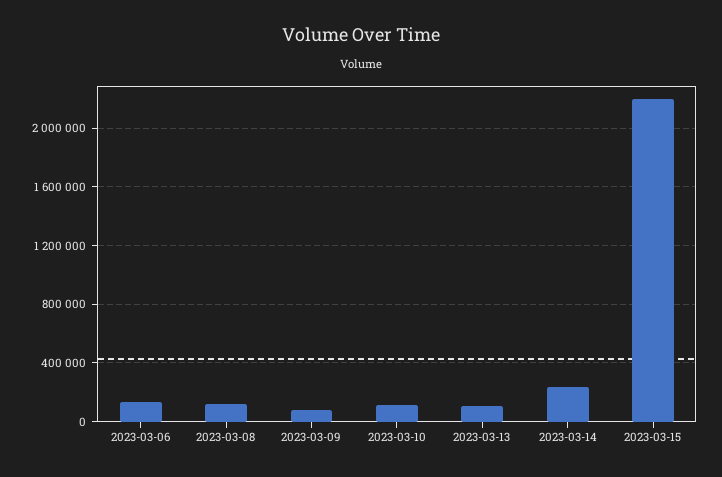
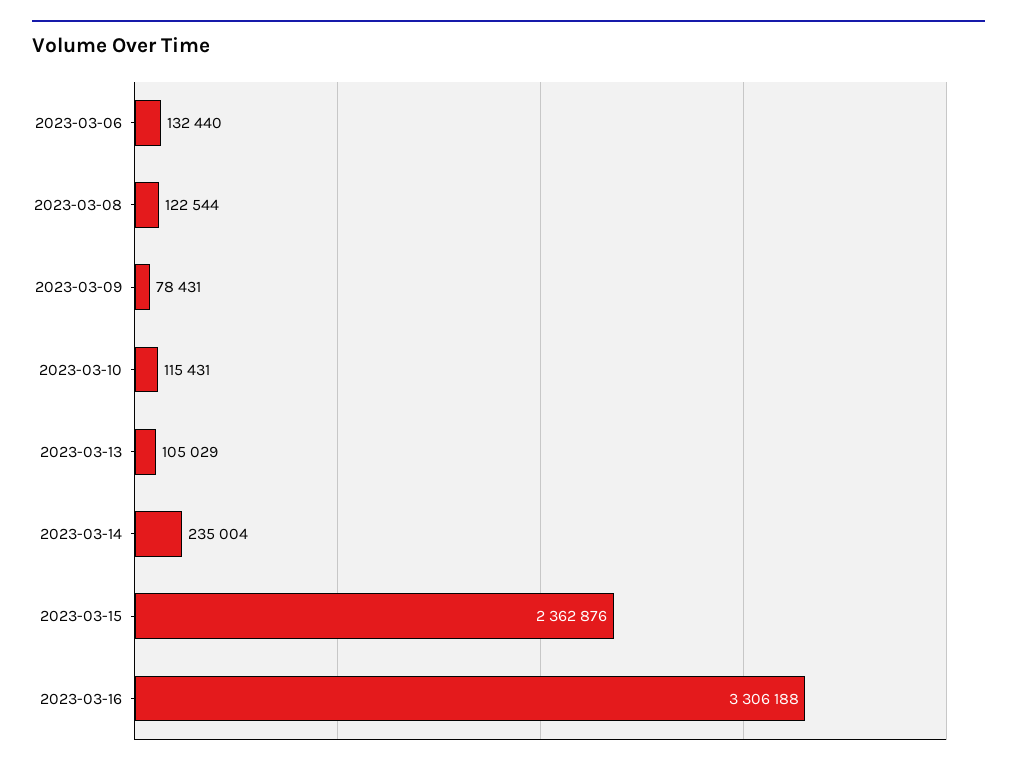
2023-03-15: 2200000 -> 2362876
2023-03-16: none -> 3306188

